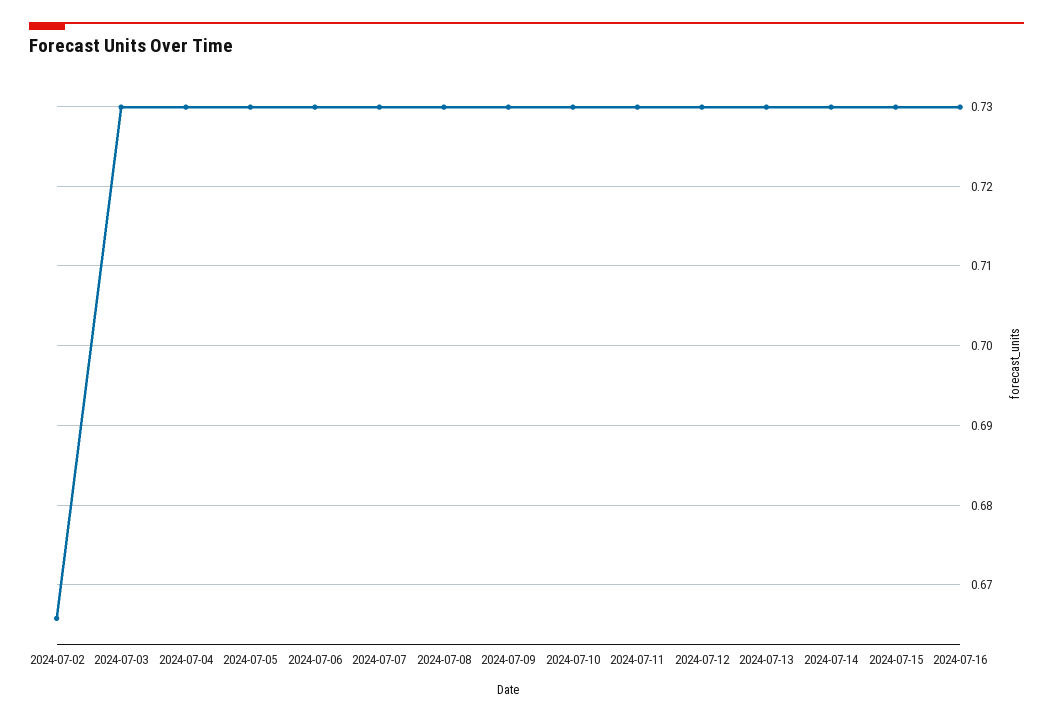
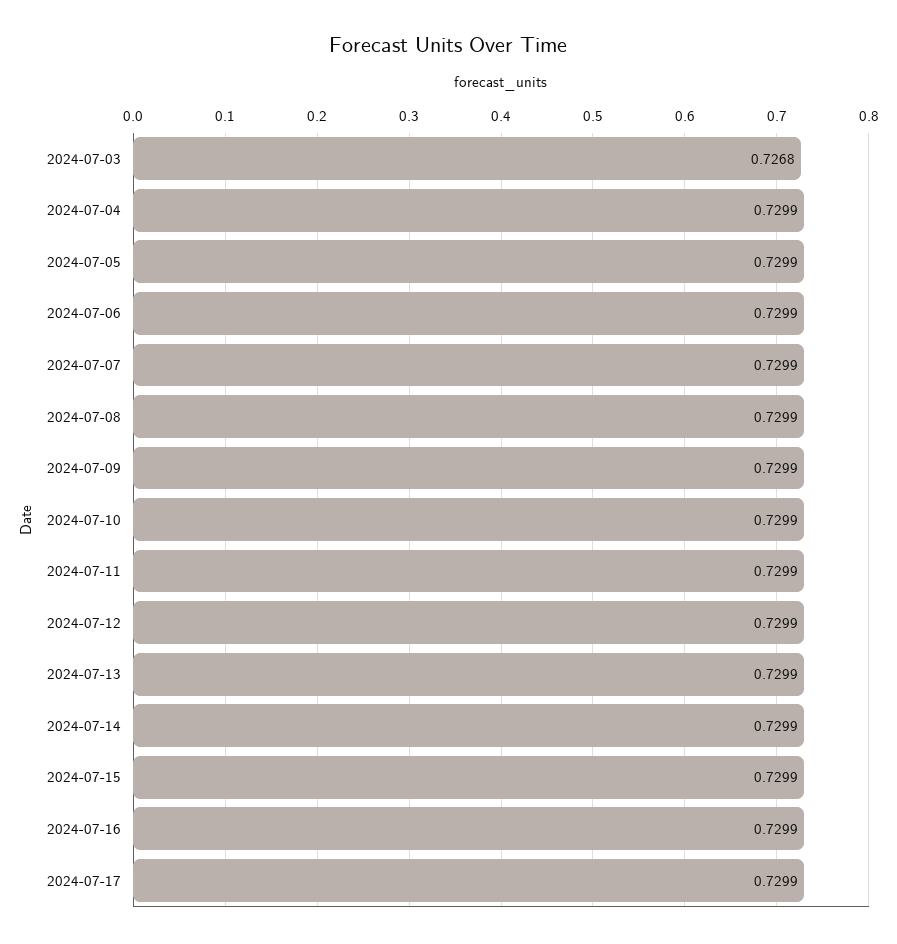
2024-07-02: 0.666 -> none
2024-07-03: 0.73 -> 0.7268
2024-07-17: none -> 0.7299

